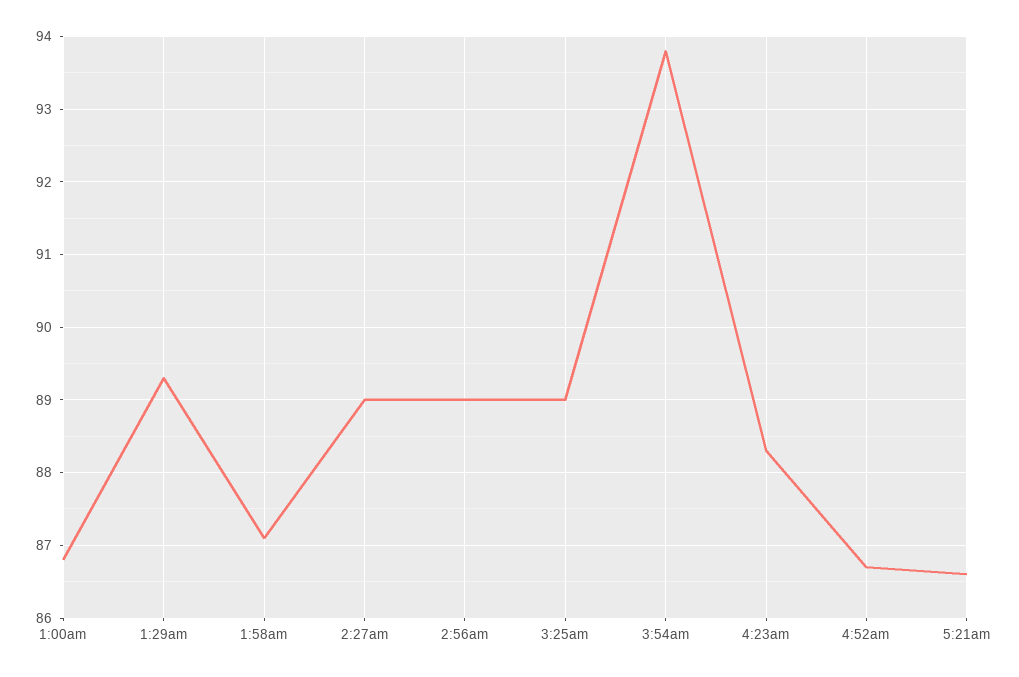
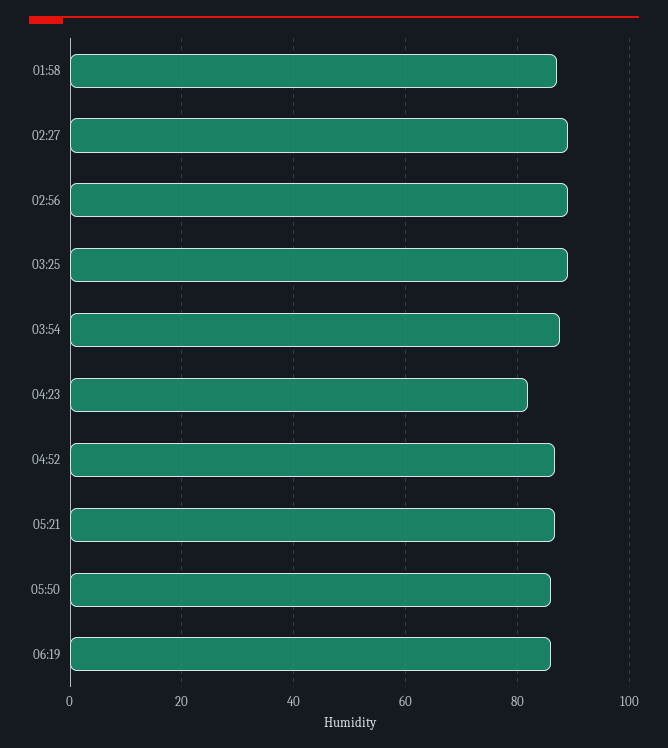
1:00am: 86.8 -> none
1:29am: 89.3 -> none
3:54am: 93.8 -> 88
4:23am: 88.3 -> 82
05:50: none -> 86
06:19: none -> 86

